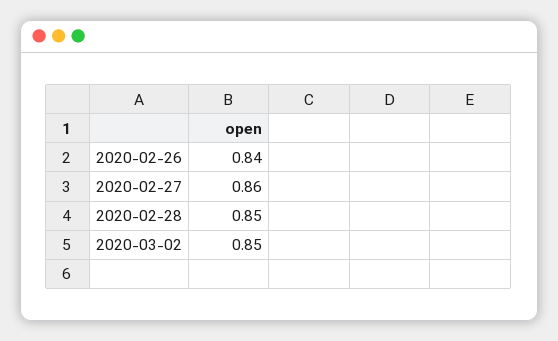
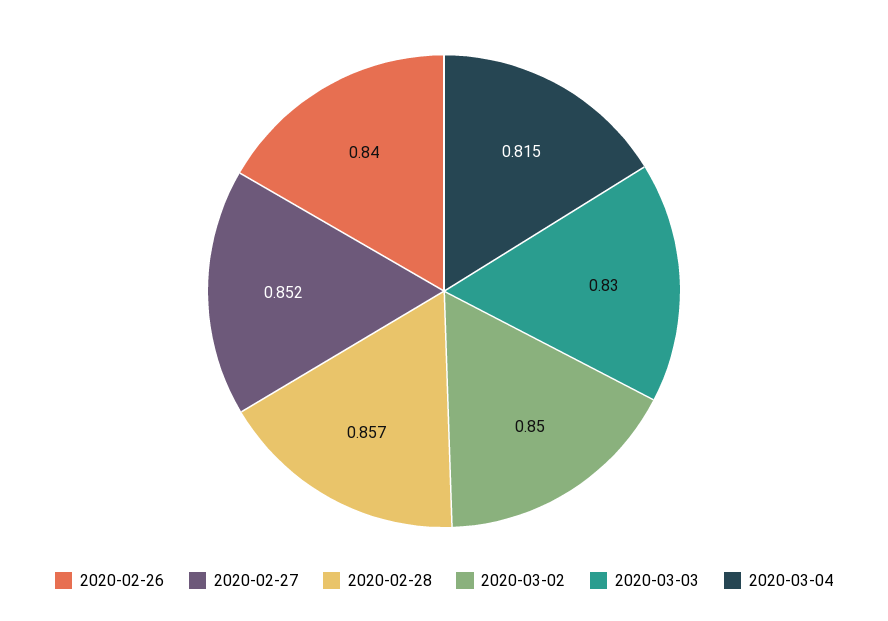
2020-02-27: 0.86 -> 0.852
2020-02-28: 0.85 -> 0.857
2020-03-03: none -> 0.83
2020-03-04: none -> 0.815

